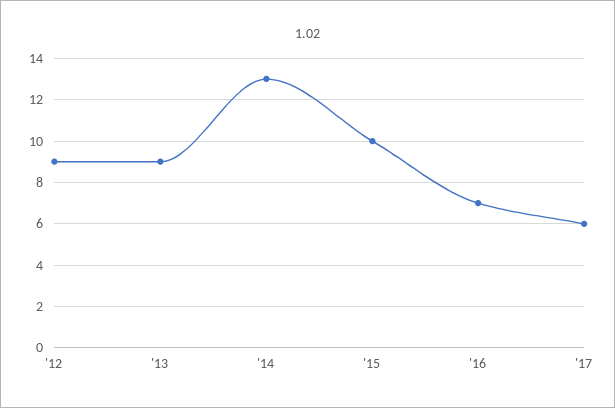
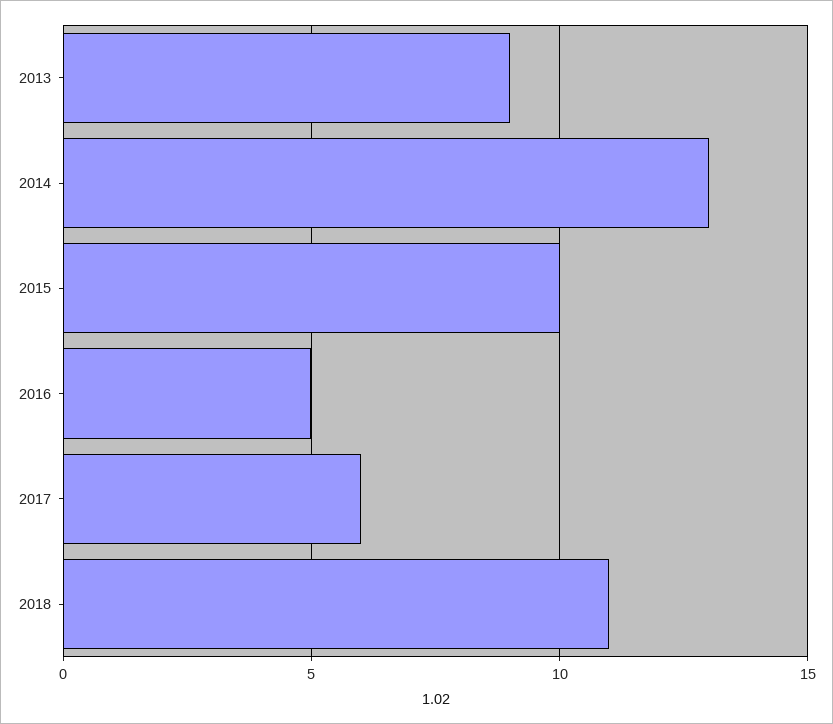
'12: 9 -> none
'16: 7 -> 5
2018: none -> 11

